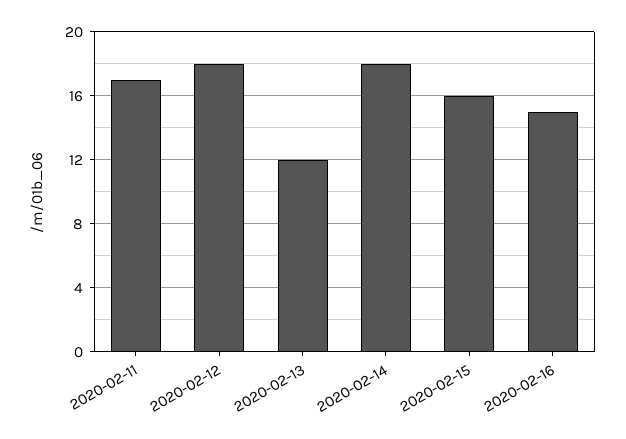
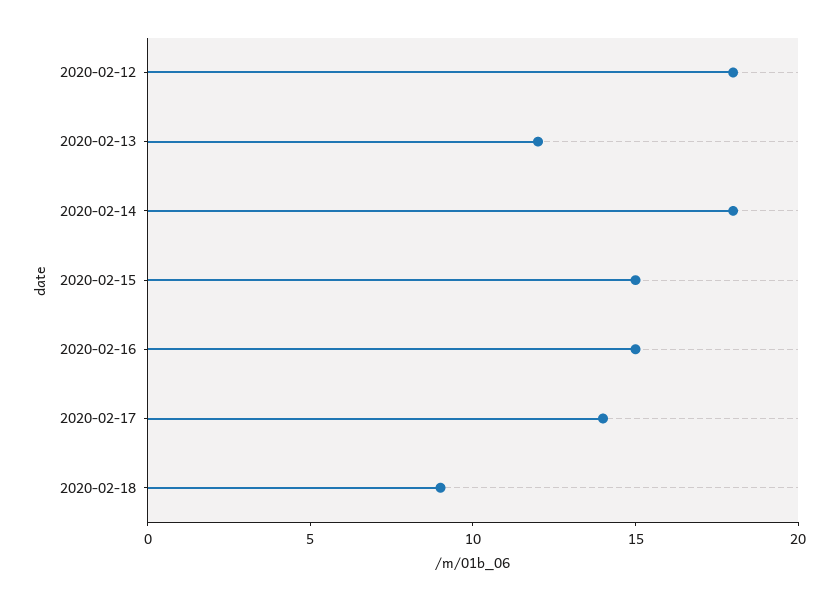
2020-02-11: 17 -> none
2020-02-15: 16 -> 15
2020-02-17: none -> 14
2020-02-18: none -> 9

